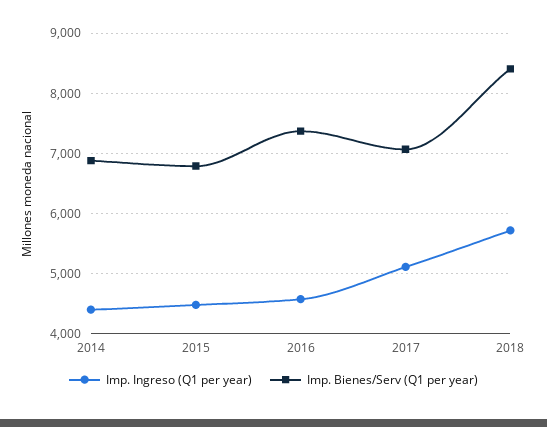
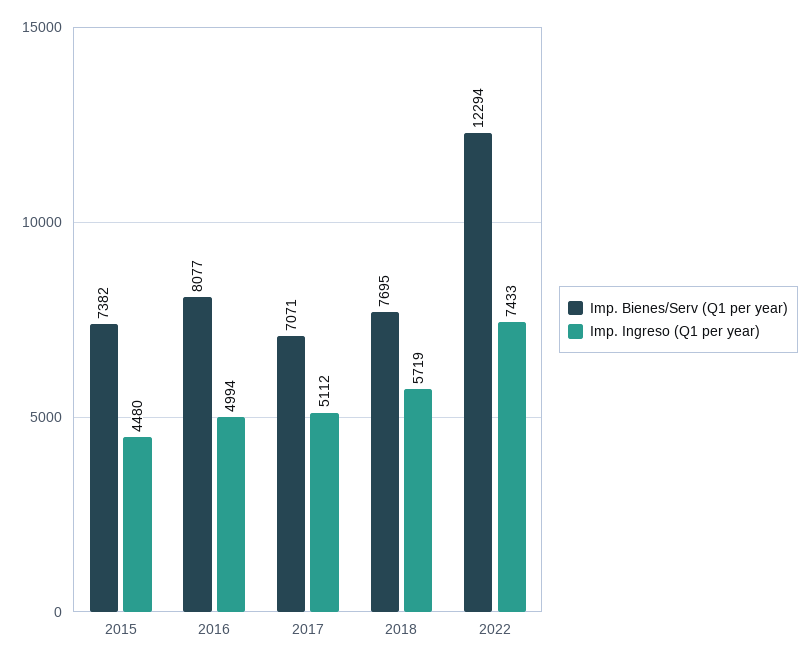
Imp. Ingreso (Q1 per year), 2014: 4400 -> none
Imp. Bienes/Serv (Q1 per year), 2014: 6900 -> none
Imp. Bienes/Serv (Q1 per year), 2015: 6800 -> 7382
Imp. Ingreso (Q1 per year), 2016: 4600 -> 4994
Imp. Bienes/Serv (Q1 per year), 2016: 7400 -> 8077
Imp. Bienes/Serv (Q1 per year), 2018: 8400 -> 7695
Imp. Bienes/Serv (Q1 per year), 2022: none -> 12294
Imp. Ingreso (Q1 per year), 2022: none -> 7433

